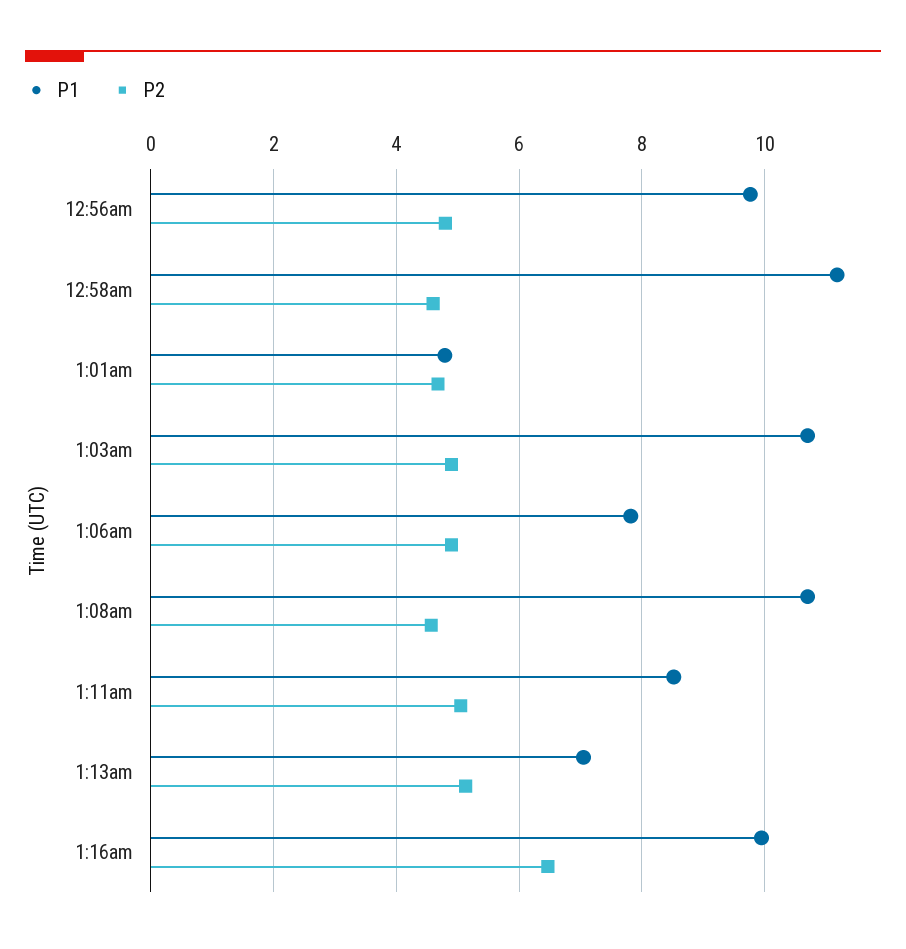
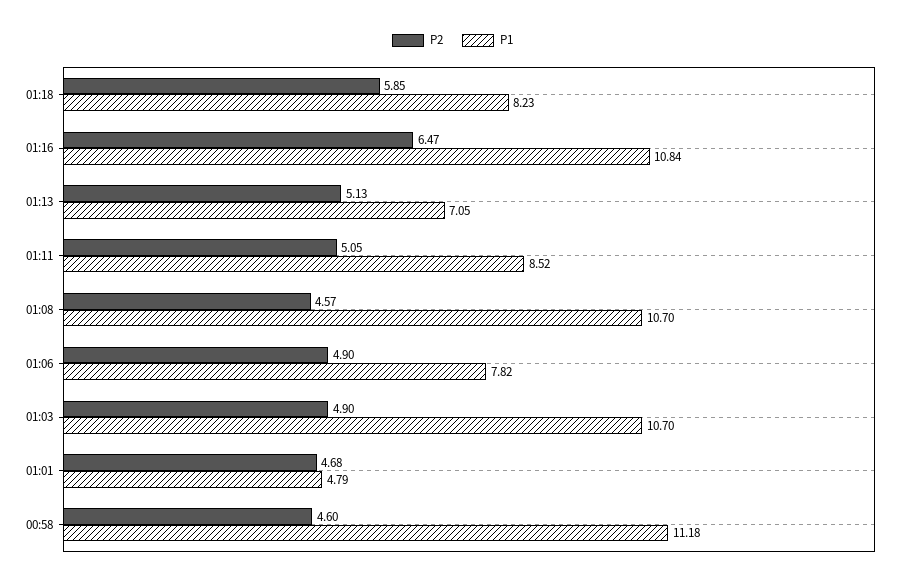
P1, 12:56am: 9.8 -> none
P2, 12:56am: 4.8 -> none
P1, 1:16am: 10 -> 10.84
P2, 01:18: none -> 5.85
P1, 01:18: none -> 8.23

